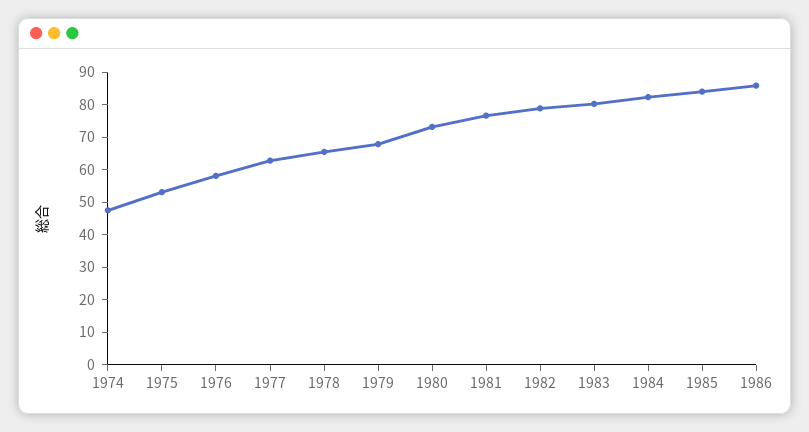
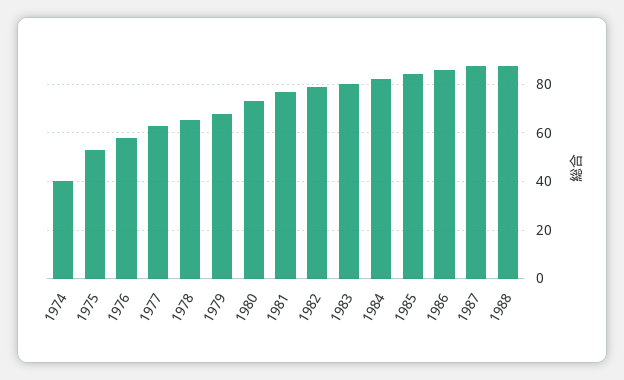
1974: 47.5 -> 40
1987: none -> 87.5
1988: none -> 87.5

